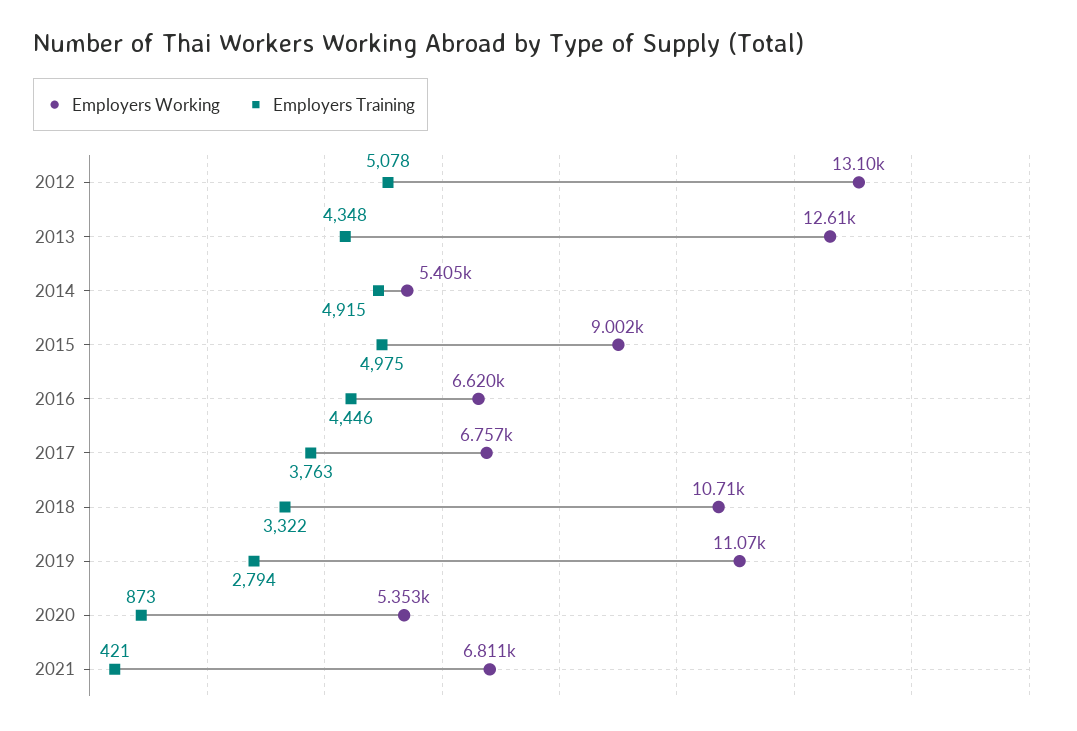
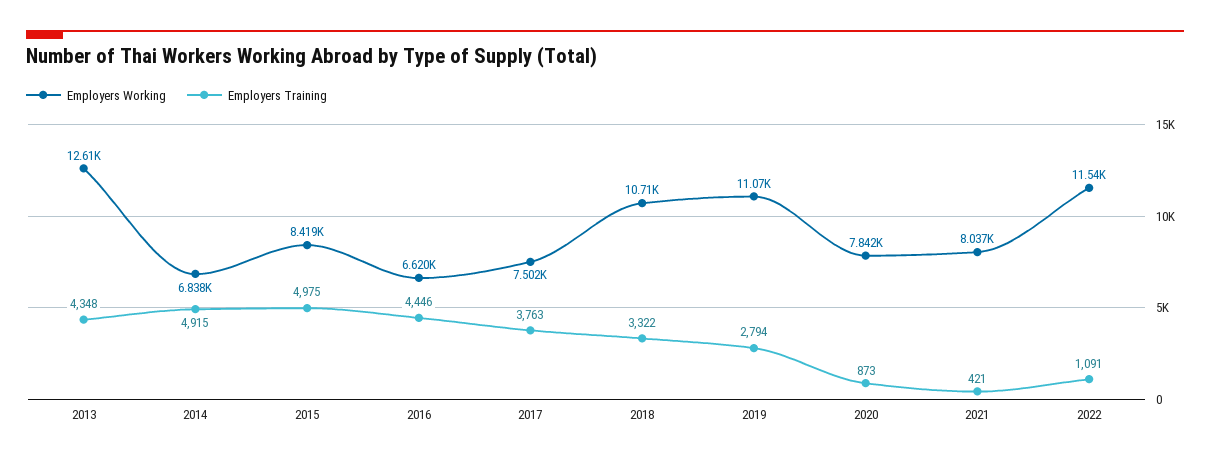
Employers Working, 2012: 13100 -> none
Employers Training, 2012: 5078 -> none
Employers Working, 2014: 5405 -> 6838
Employers Working, 2015: 9002 -> 8419
Employers Working, 2017: 6757 -> 7502
Employers Working, 2020: 5353 -> 7842
Employers Working, 2021: 6811 -> 8037
Employers Working, 2022: none -> 11540
Employers Training, 2022: none -> 1091

